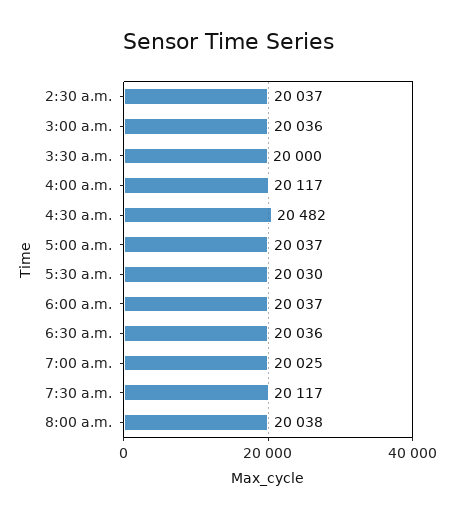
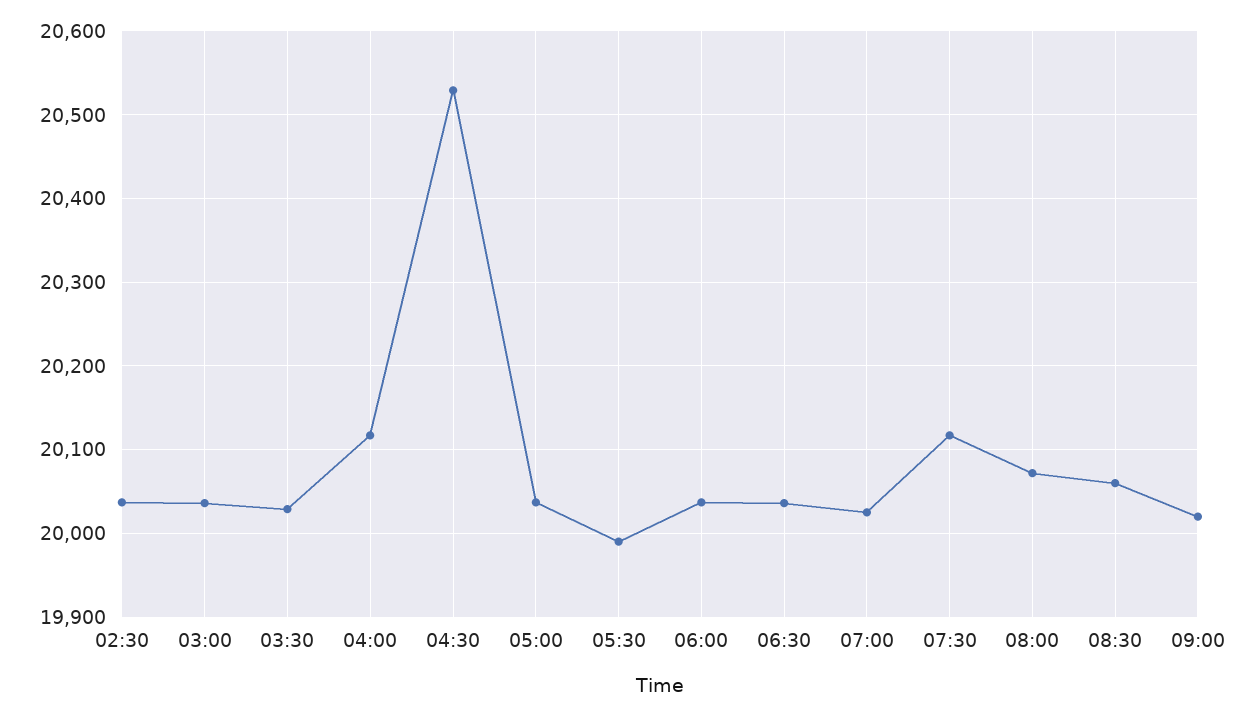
3:30 a.m.: 20000 -> 20030
4:30 a.m.: 20482 -> 20530
5:30 a.m.: 20030 -> 19990
8:00 a.m.: 20038 -> 20070
08:30: none -> 20060
09:00: none -> 20020

